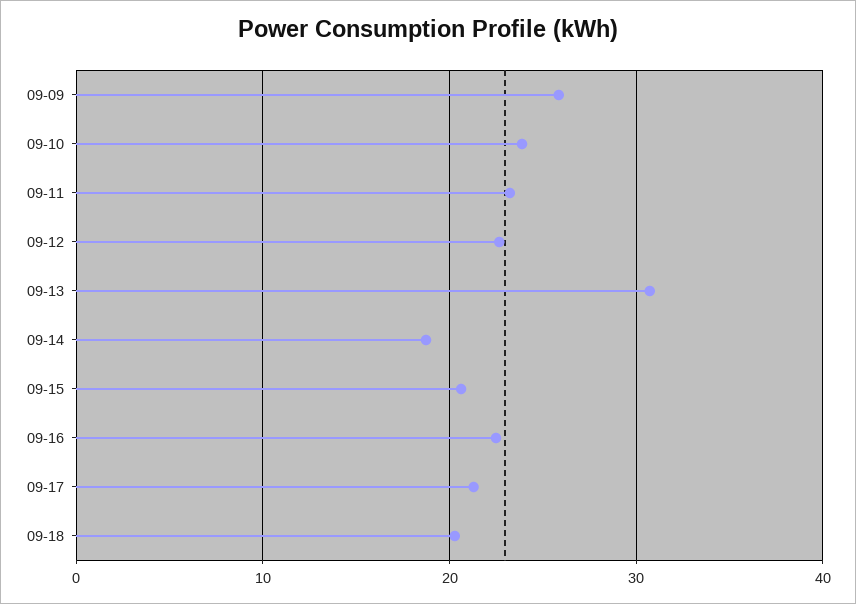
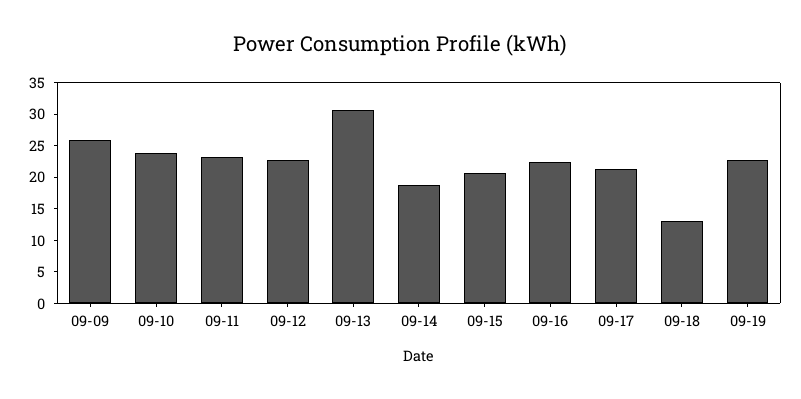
09-18: 20 -> 12.5
09-19: none -> 22.5

